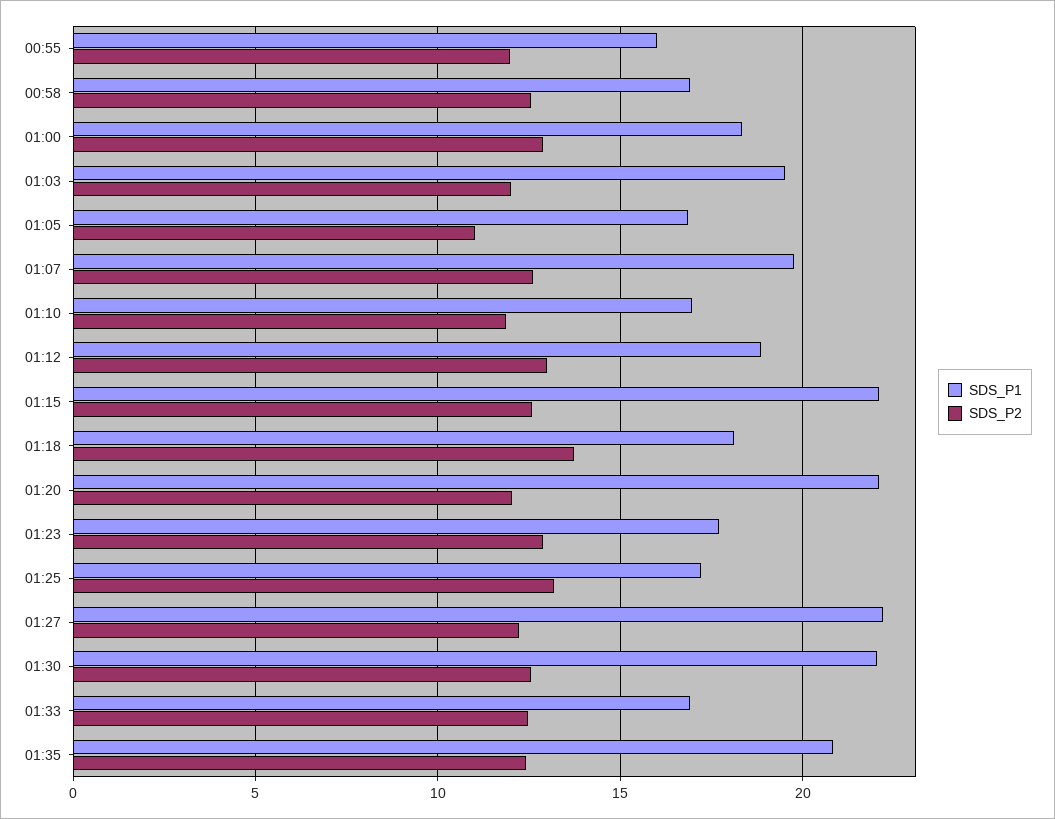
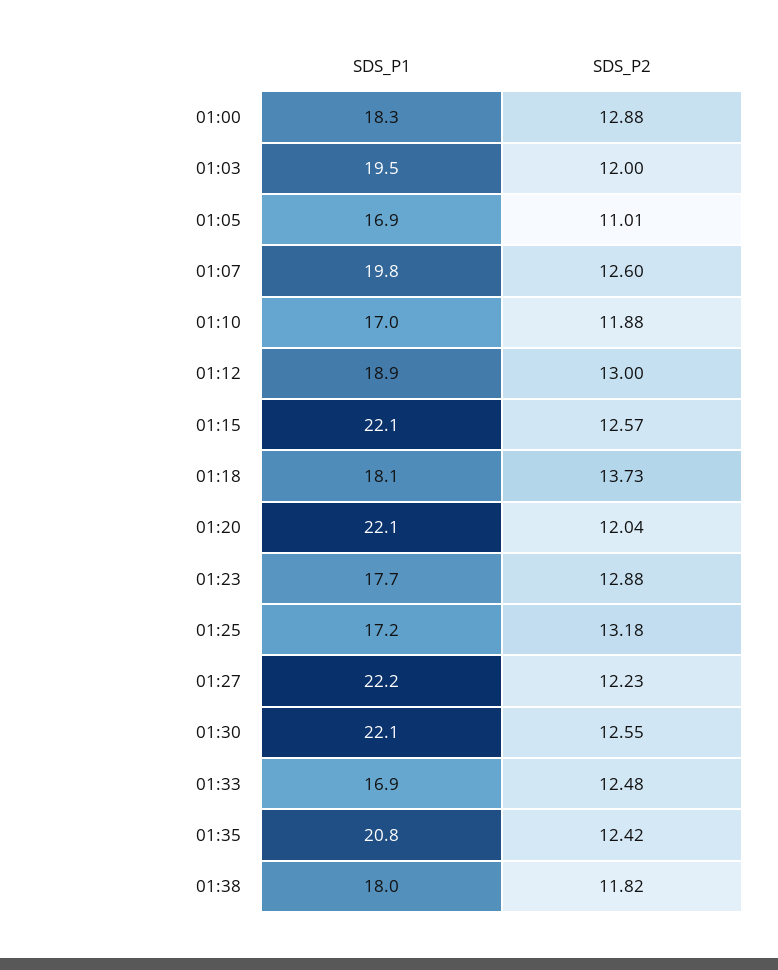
SDS_P1, 00:55: 16 -> none
SDS_P2, 00:55: 12 -> none
SDS_P1, 00:58: 17 -> none
SDS_P2, 00:58: 12.5 -> none
SDS_P1, 01:38: none -> 18
SDS_P2, 01:38: none -> 11.82

